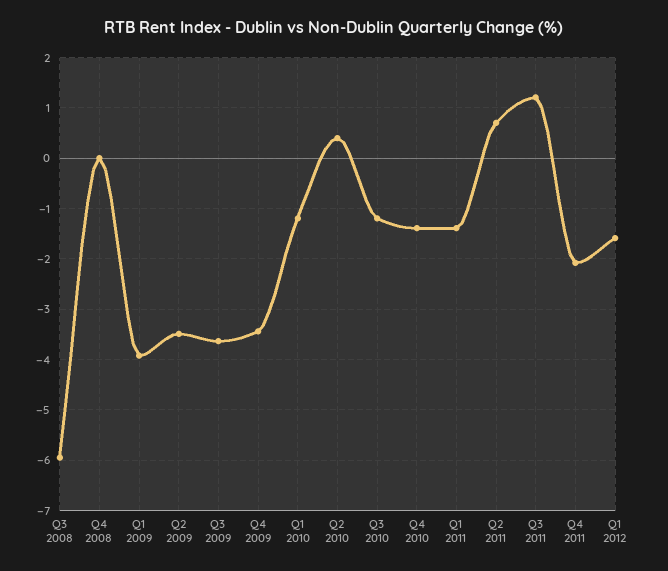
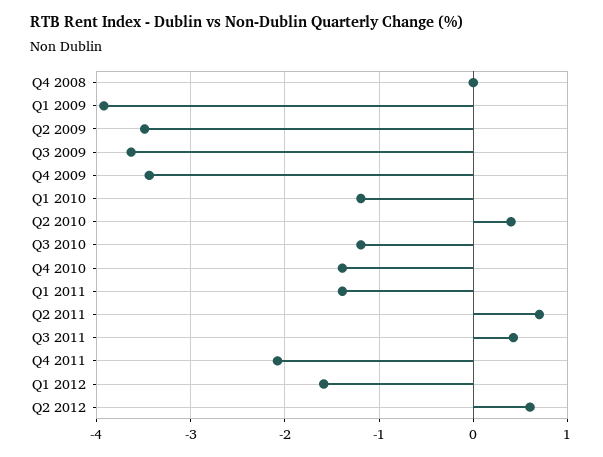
Q3 2008: -6 -> none
Q3 2011: 1.2 -> 0.4
Q2 2012: none -> 0.6

